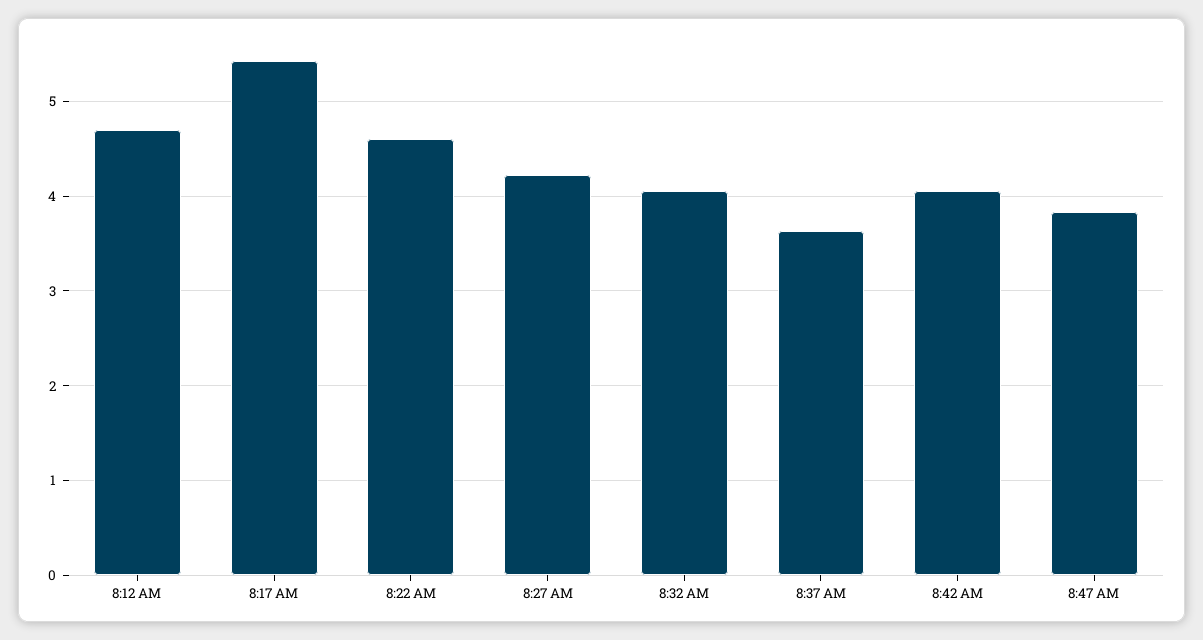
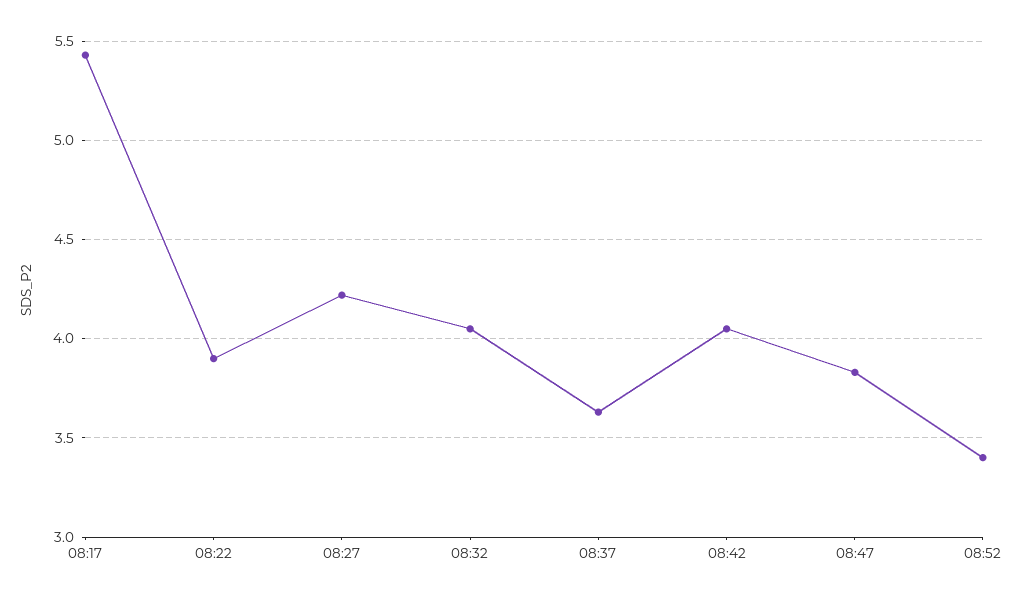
8:12 AM: 4.7 -> none
8:22 AM: 4.6 -> 3.9
08:52: none -> 3.4

